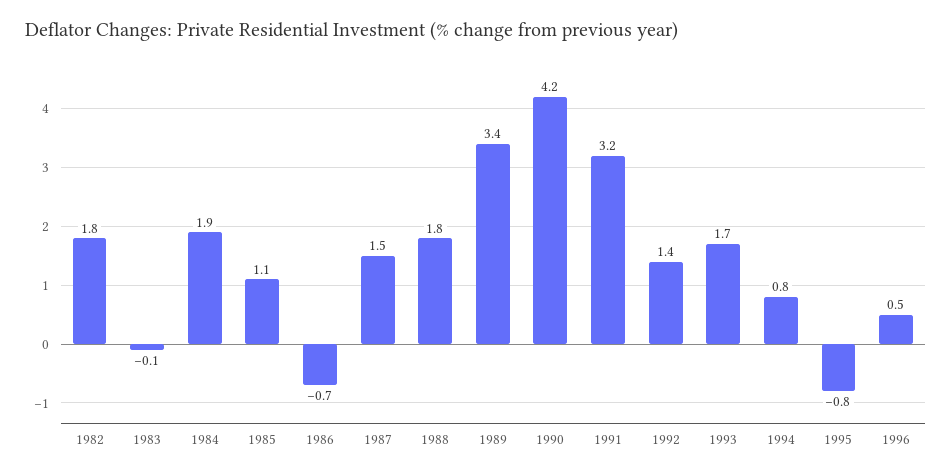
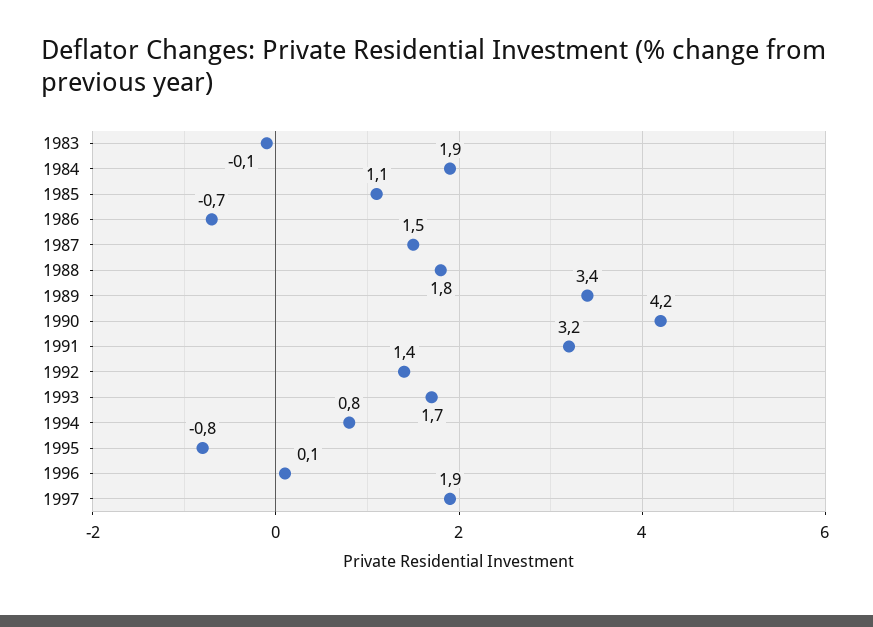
1982: 1.8 -> none
1996: 0.5 -> 0.1
1997: none -> 1.9

